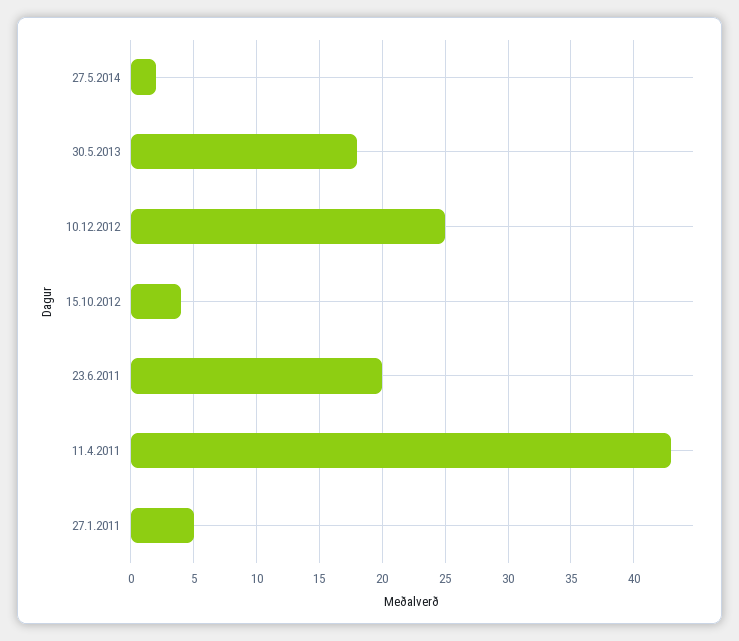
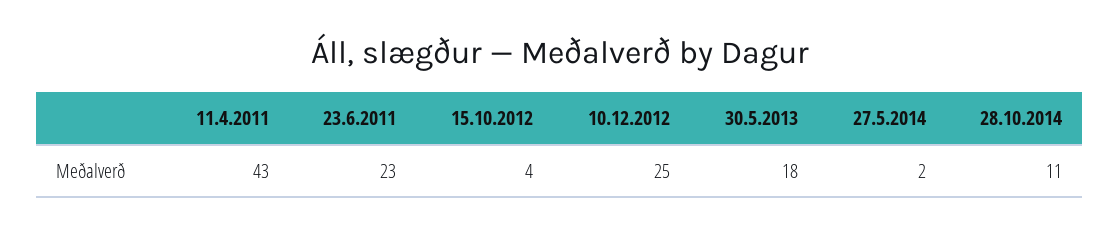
23.6.2011: 20 -> 23
27.1.2011: 5 -> none
28.10.2014: none -> 11

